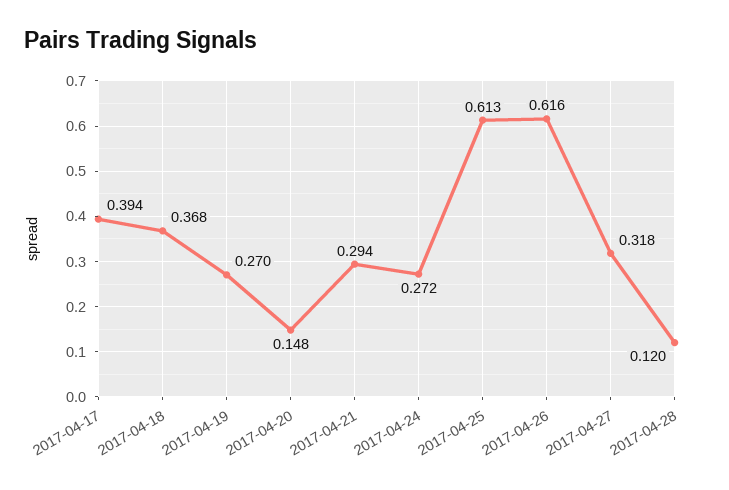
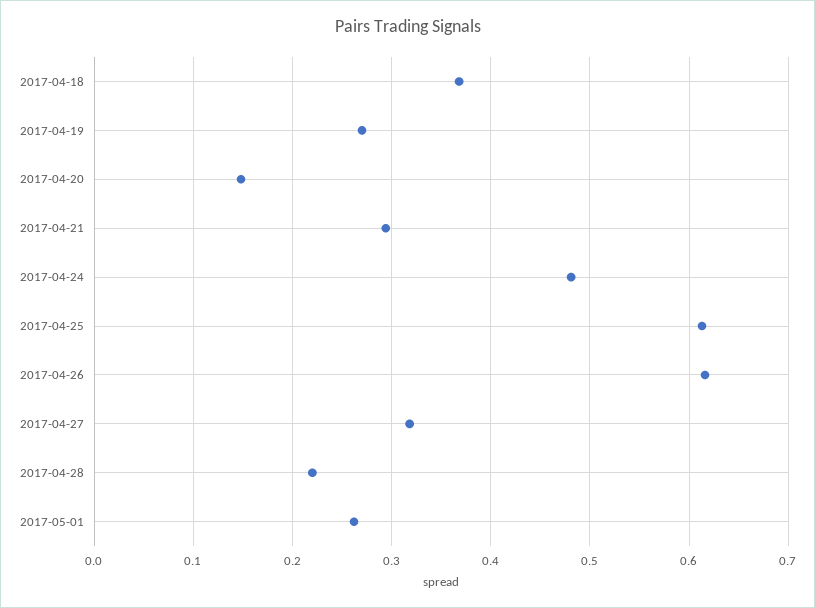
2017-04-17: 0.394 -> none
2017-04-24: 0.272 -> 0.48
2017-04-28: 0.12 -> 0.22
2017-05-01: none -> 0.26

